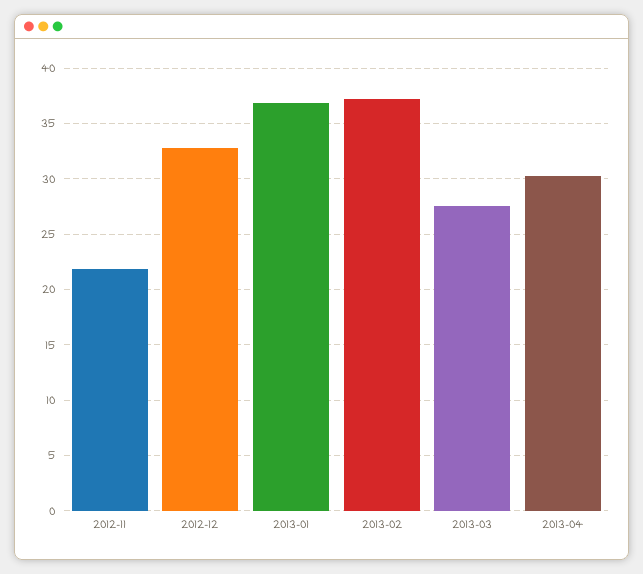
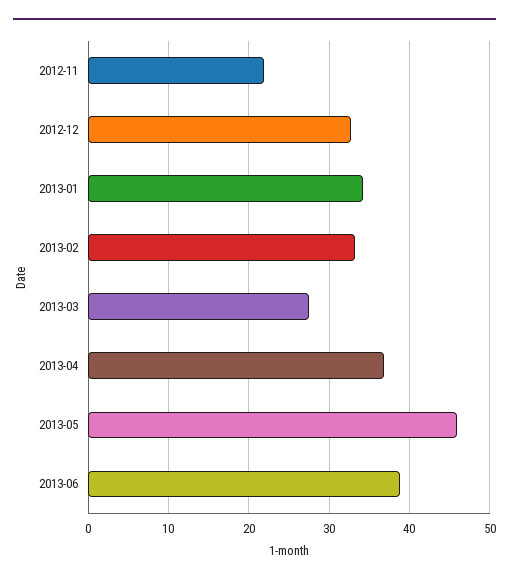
2013-01: 37 -> 34
2013-02: 37 -> 33
2013-04: 30 -> 37
2013-05: none -> 46
2013-06: none -> 39

